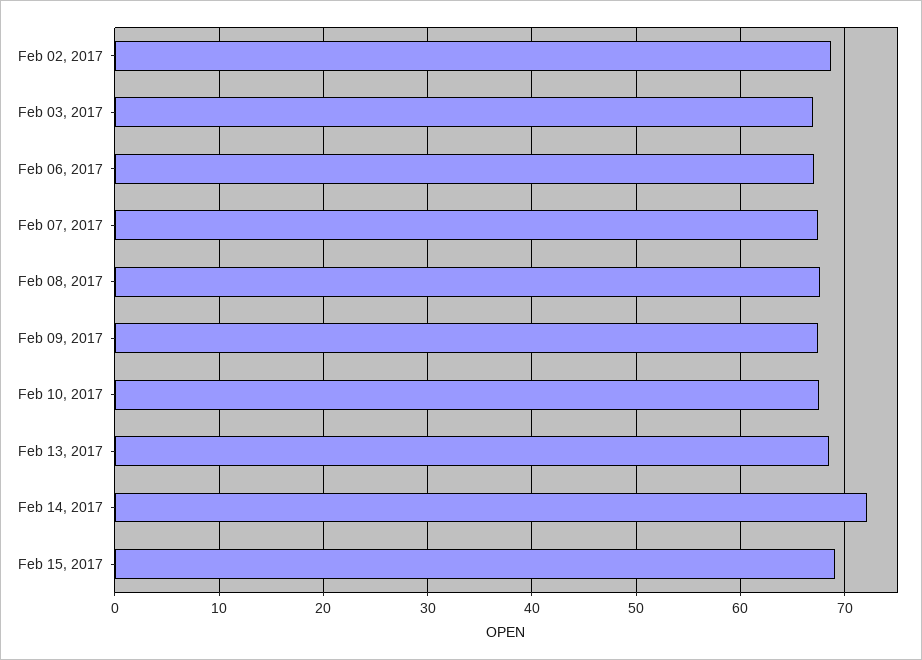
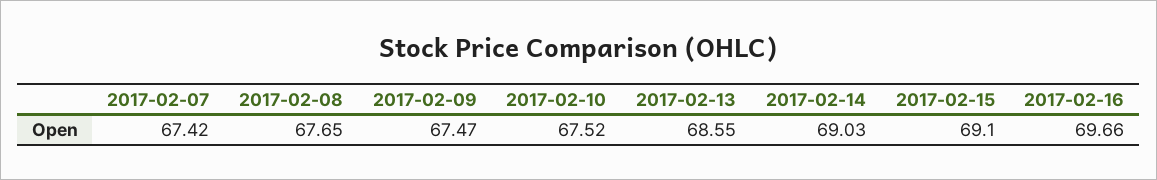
Feb 02, 2017: 69 -> none
Feb 03, 2017: 67 -> none
Feb 06, 2017: 67 -> none
Feb 14, 2017: 72 -> 69.03
2017-02-16: none -> 69.66

